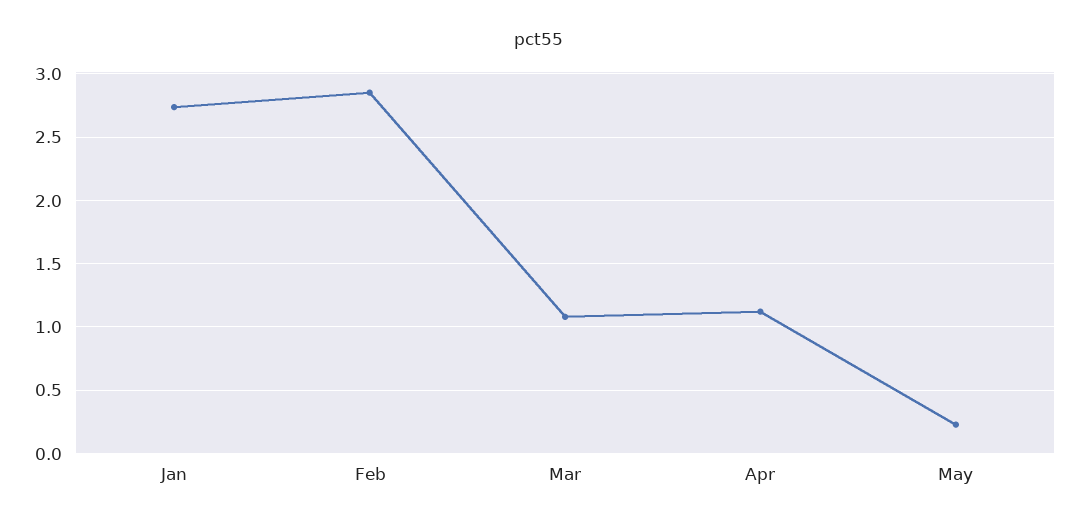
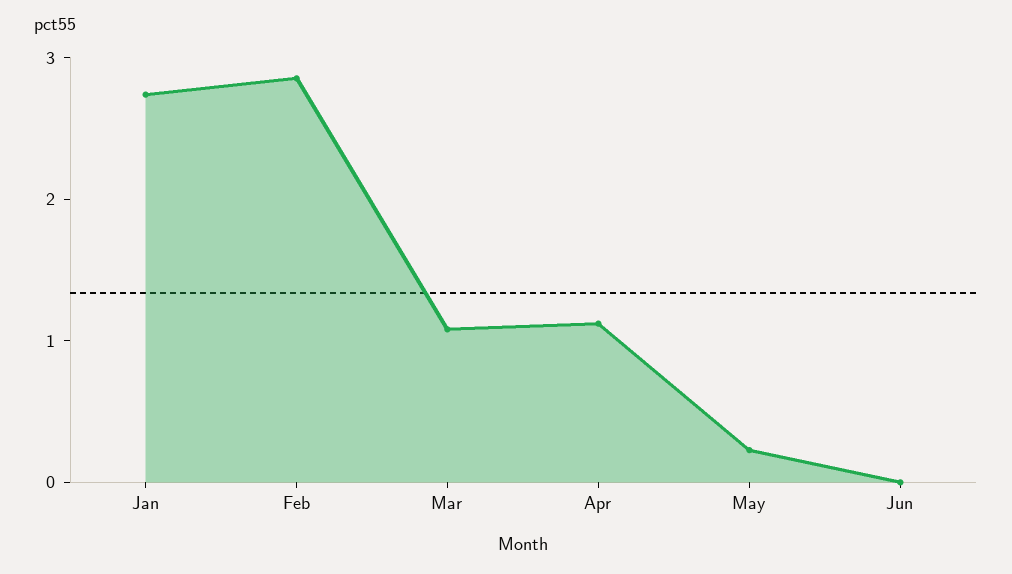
Jun: none -> 0

